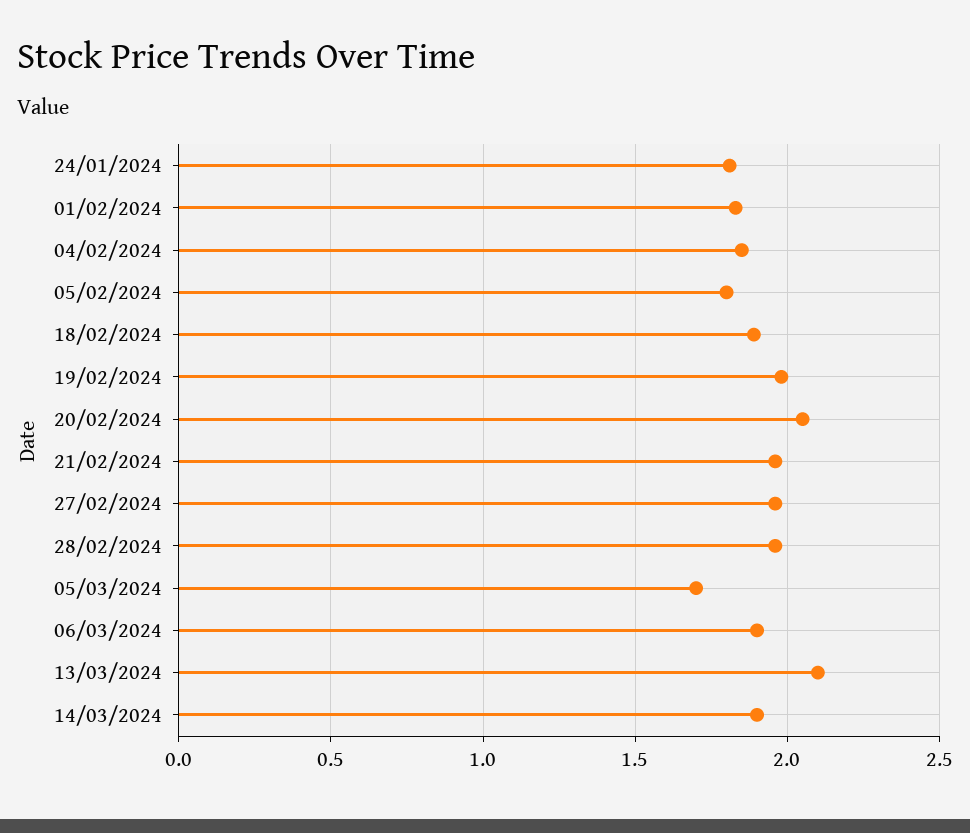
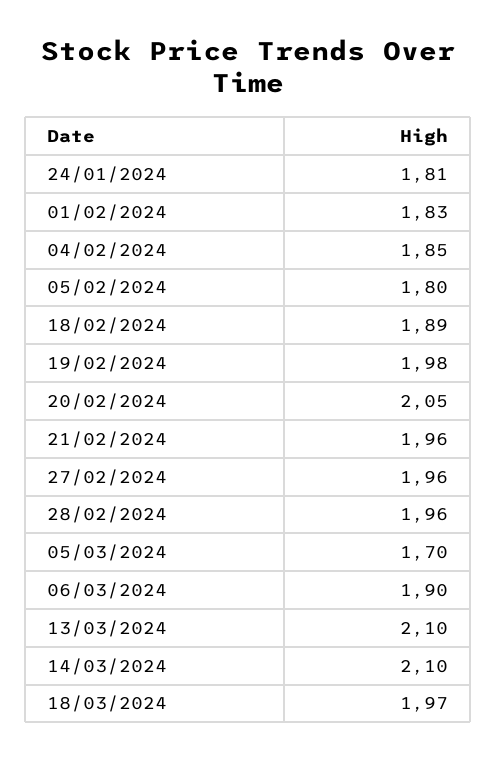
14/03/2024: 1.9 -> 2.1
18/03/2024: none -> 1.97

